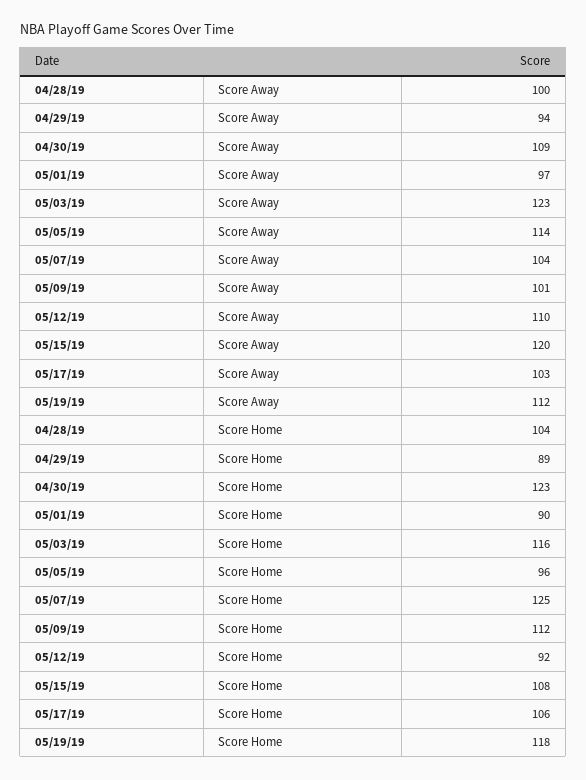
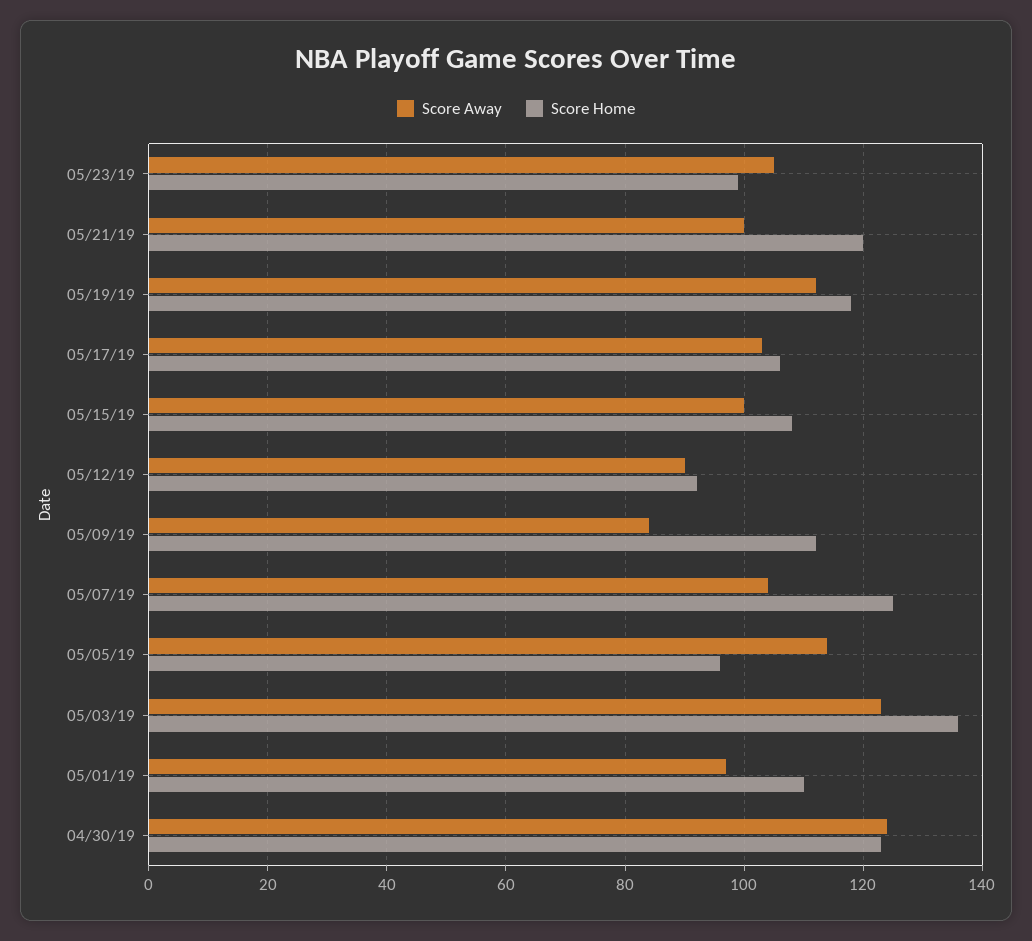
Score Away, 04/28/19: 100 -> none
Score Away, 04/29/19: 94 -> none
Score Away, 04/30/19: 109 -> 125
Score Away, 05/09/19: 101 -> 85
Score Away, 05/12/19: 110 -> 90
Score Away, 05/15/19: 120 -> 100
Score Home, 04/28/19: 104 -> none
Score Home, 04/29/19: 89 -> none
Score Home, 05/01/19: 90 -> 110
Score Home, 05/03/19: 116 -> 135
Score Away, 05/23/19: none -> 105
Score Home, 05/23/19: none -> 100
Score Away, 05/21/19: none -> 100
Score Home, 05/21/19: none -> 120

